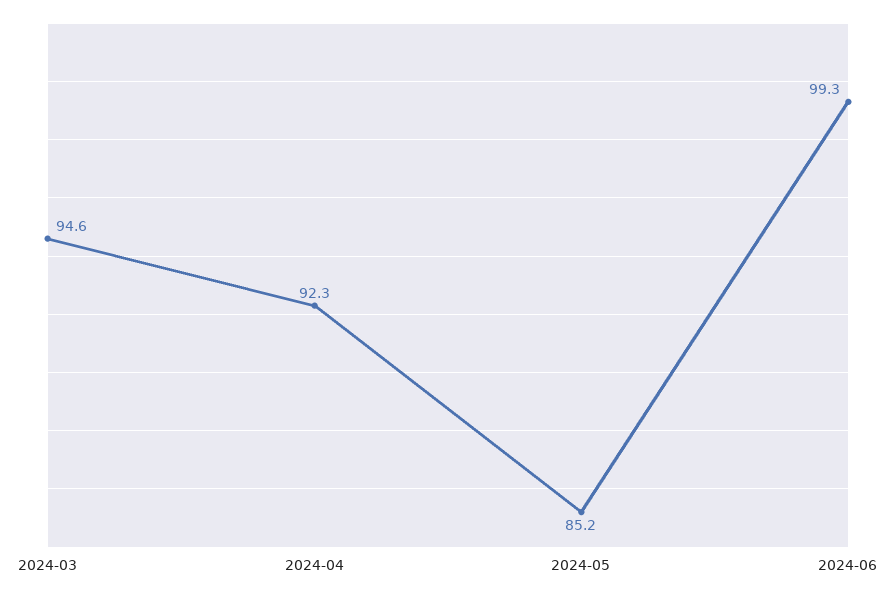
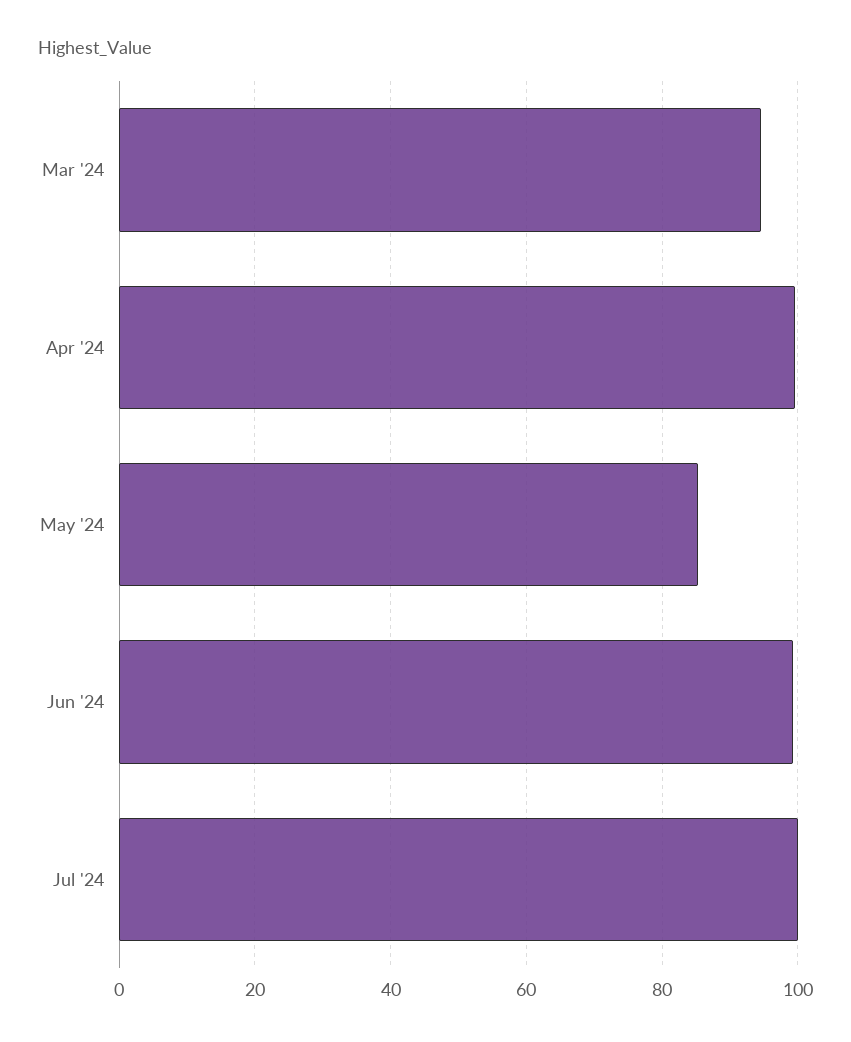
2024-04: 92.3 -> 100
Jul '24: none -> 100

